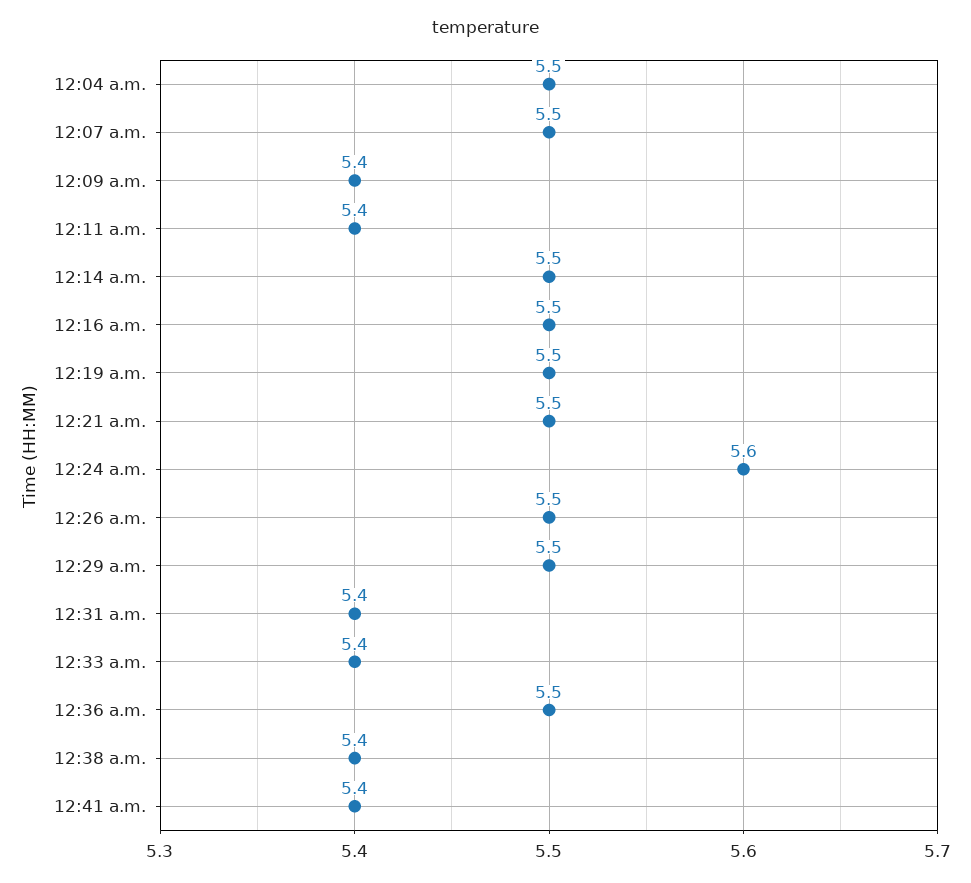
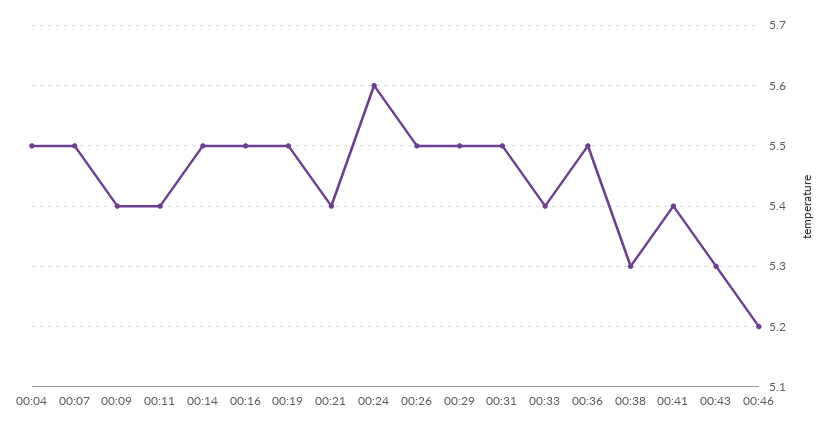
12:21 a.m.: 5.5 -> 5.4
12:31 a.m.: 5.4 -> 5.5
12:38 a.m.: 5.4 -> 5.3
00:43: none -> 5.3
00:46: none -> 5.2

